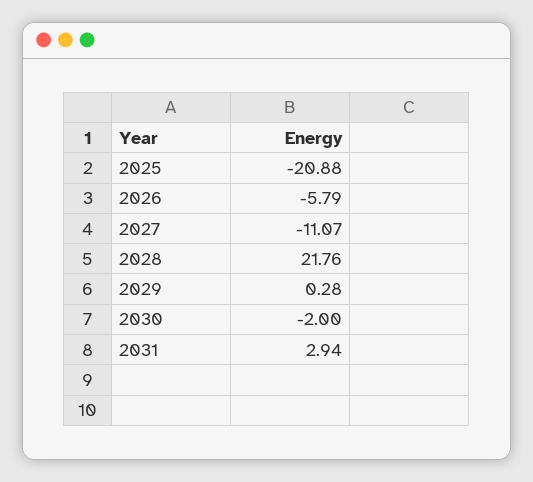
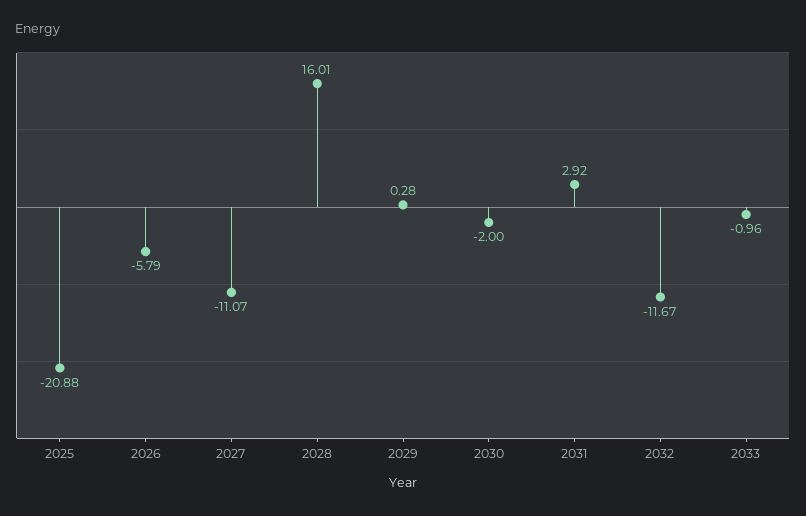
2028: 21.76 -> 16.01
2031: 2.94 -> 2.92
2032: none -> -11.67
2033: none -> -0.96

